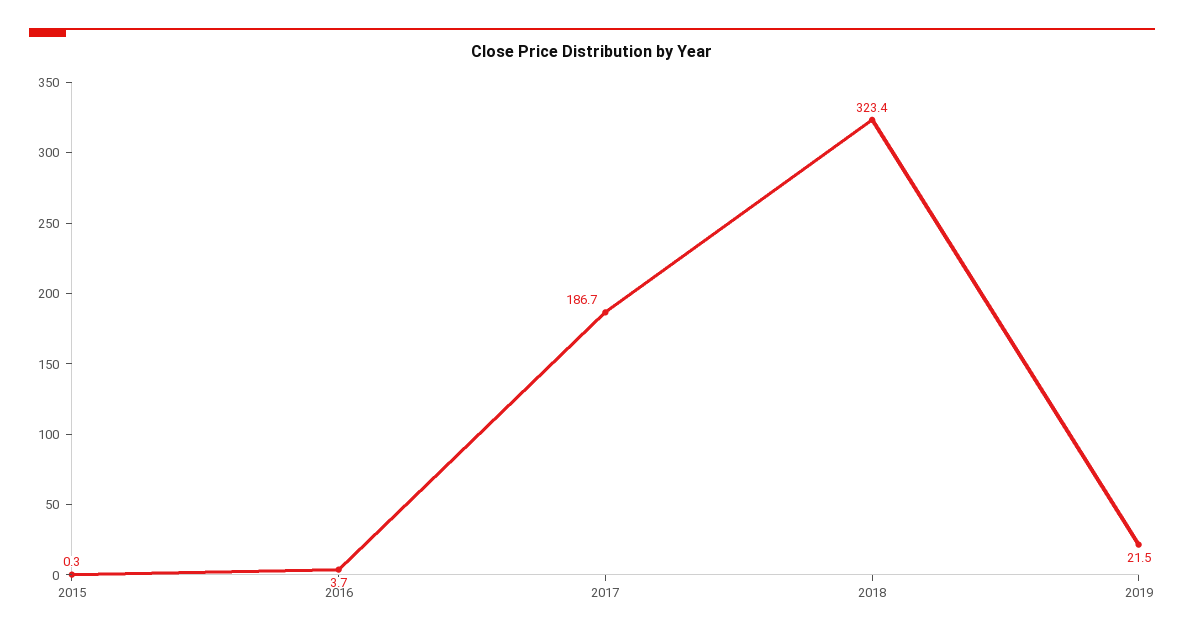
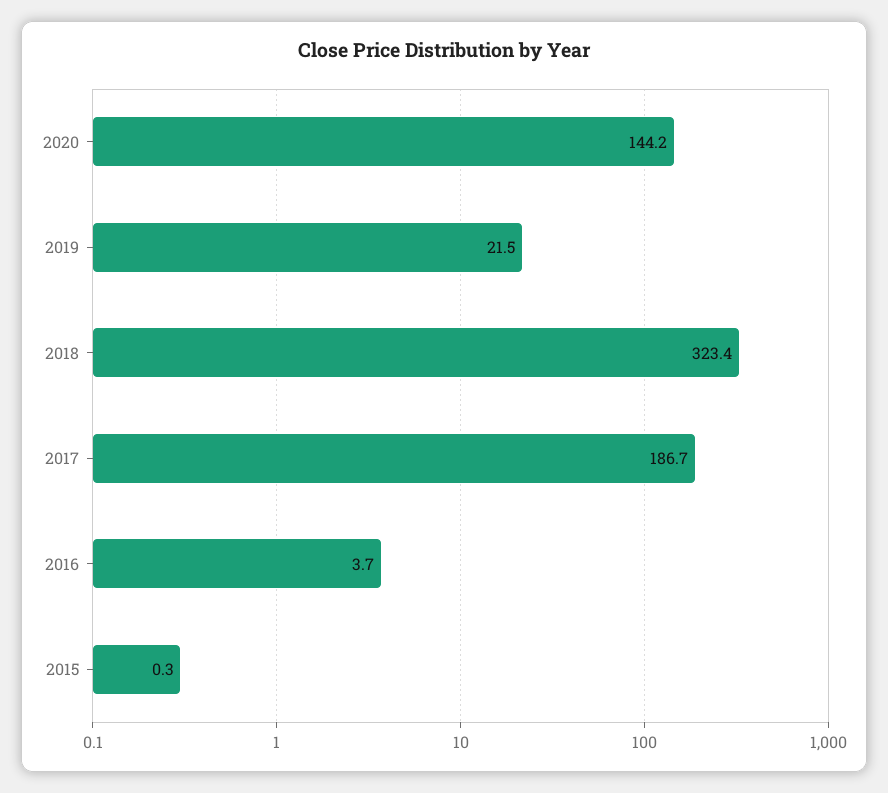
2020: none -> 144.2

